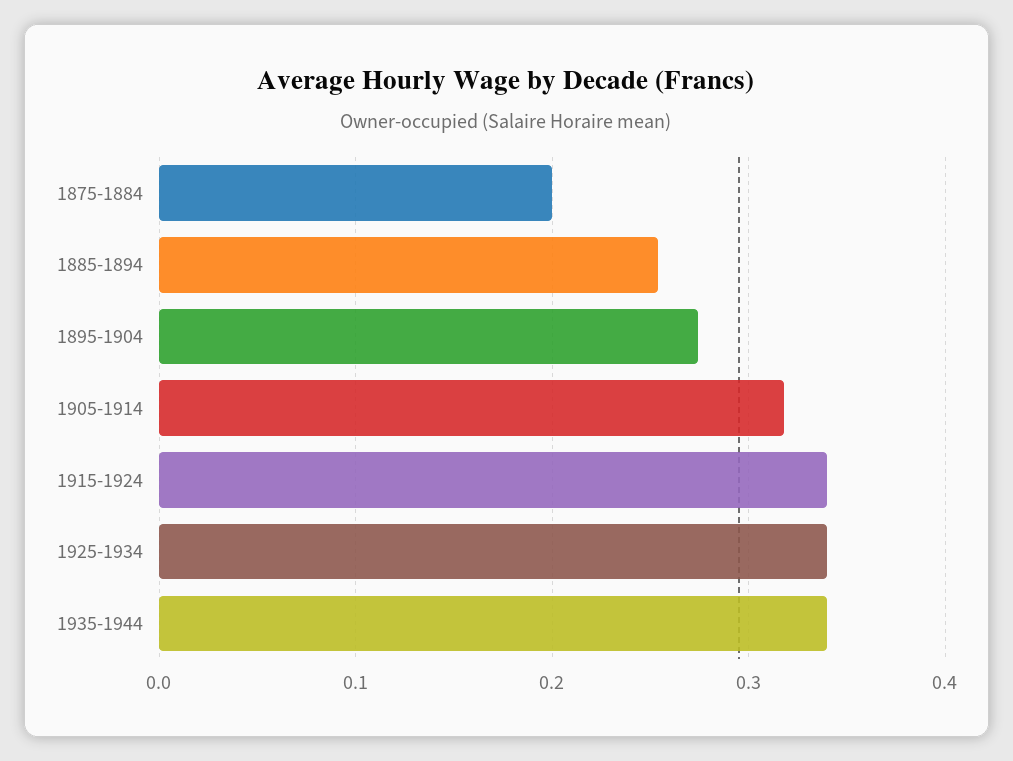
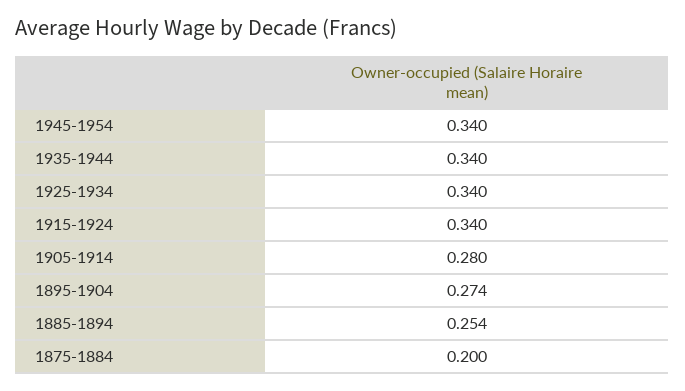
1905-1914: 0.32 -> 0.28
1945-1954: none -> 0.34

